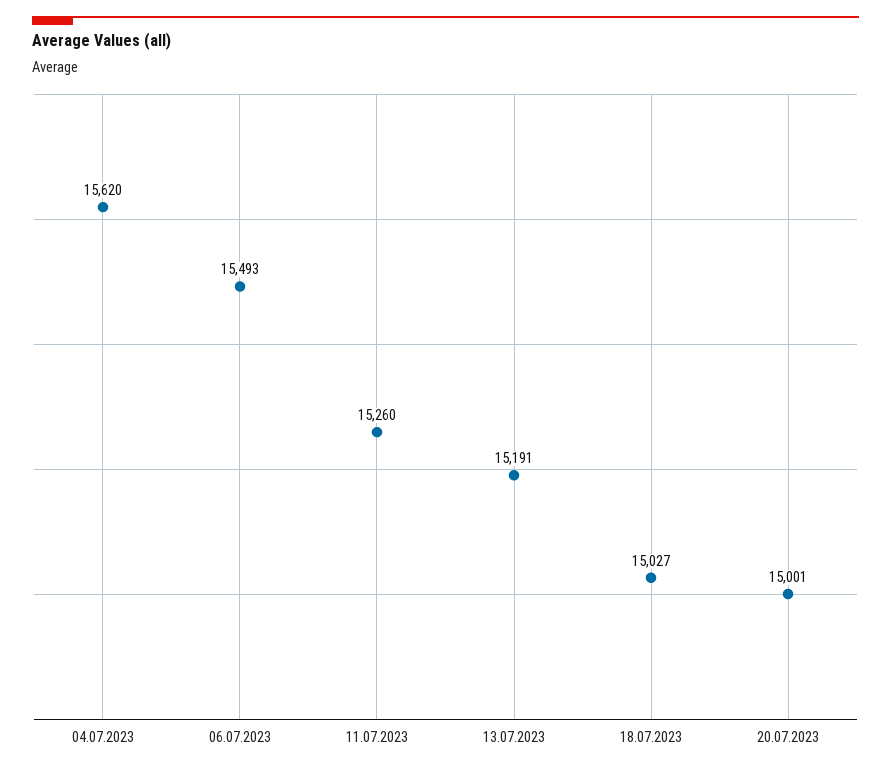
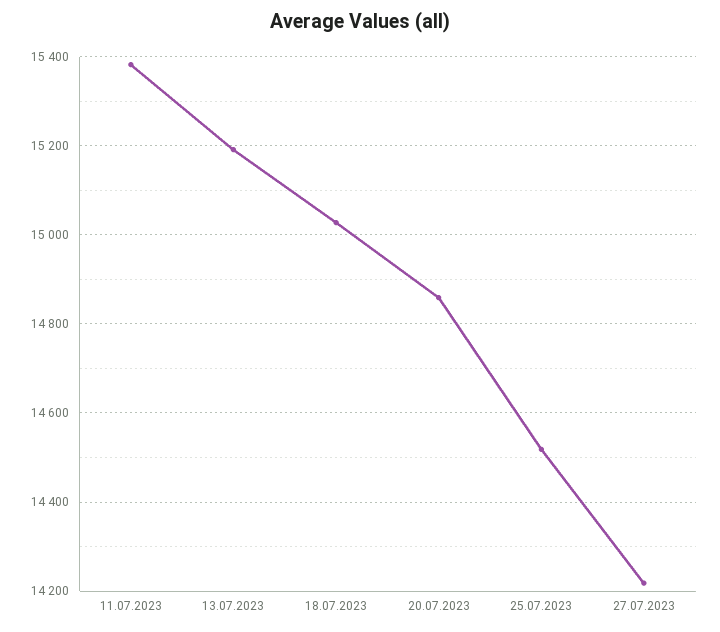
04.07.2023: 15620 -> none
06.07.2023: 15493 -> none
11.07.2023: 15260 -> 15380
20.07.2023: 15001 -> 14860
25.07.2023: none -> 14520
27.07.2023: none -> 14220

